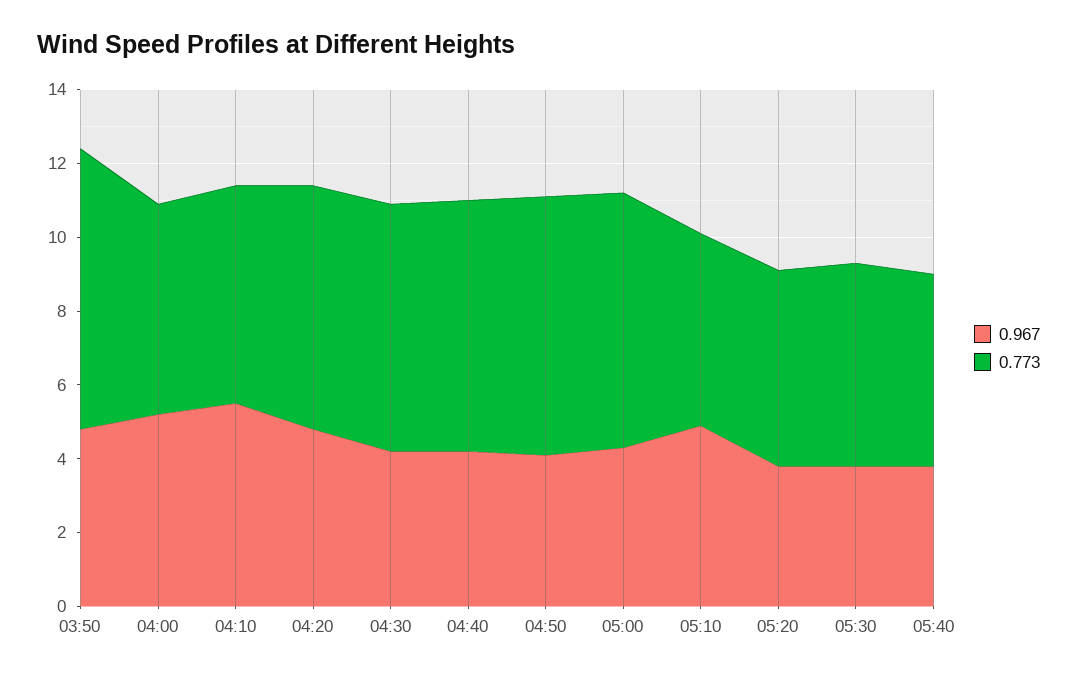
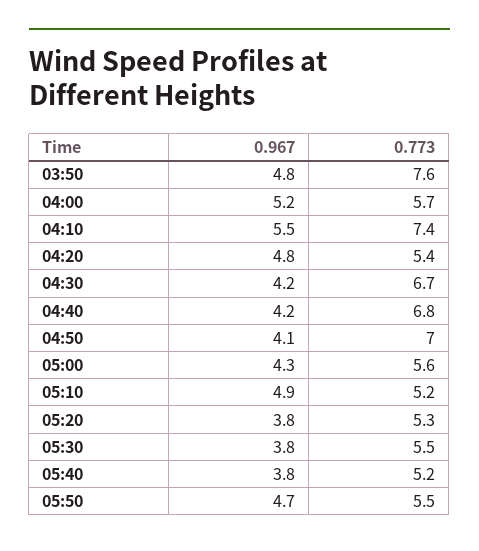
0.773, 04:10: 6 -> 7.4
0.773, 04:20: 6.5 -> 5.4
0.773, 05:00: 7 -> 5.6
0.967, 05:50: none -> 4.7
0.773, 05:50: none -> 5.5

